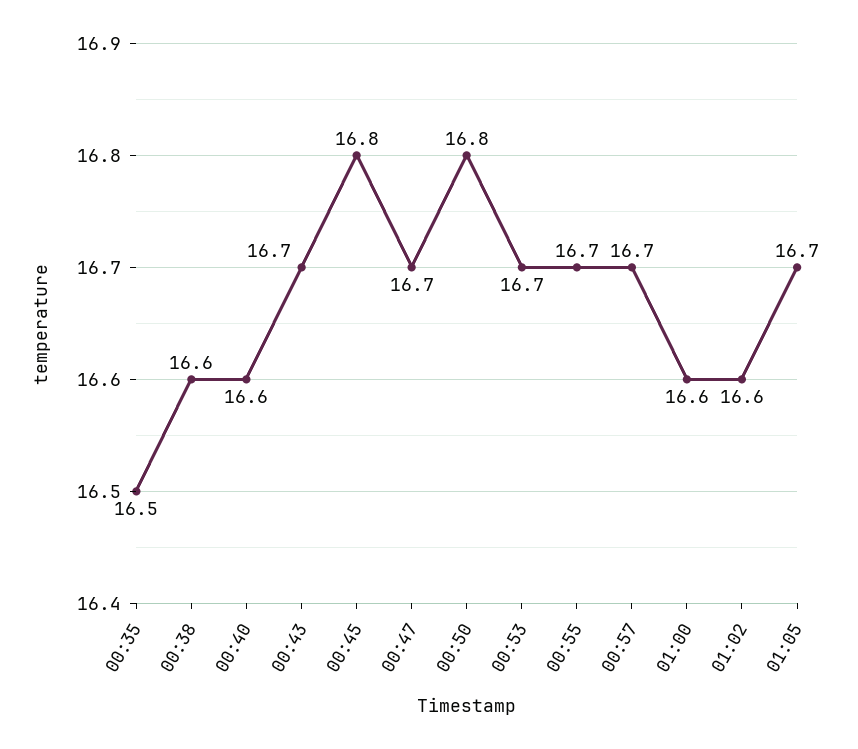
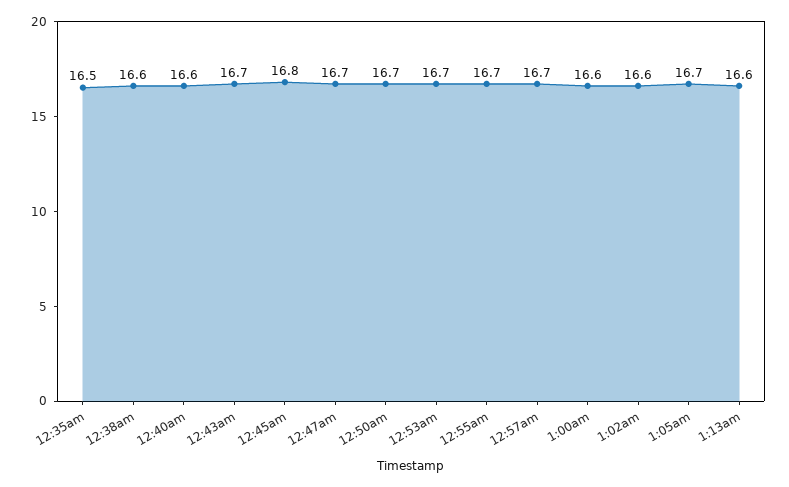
00:50: 16.8 -> 16.7
1:13am: none -> 16.6

